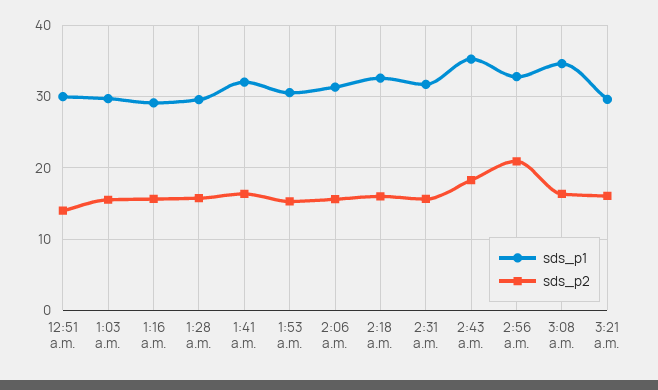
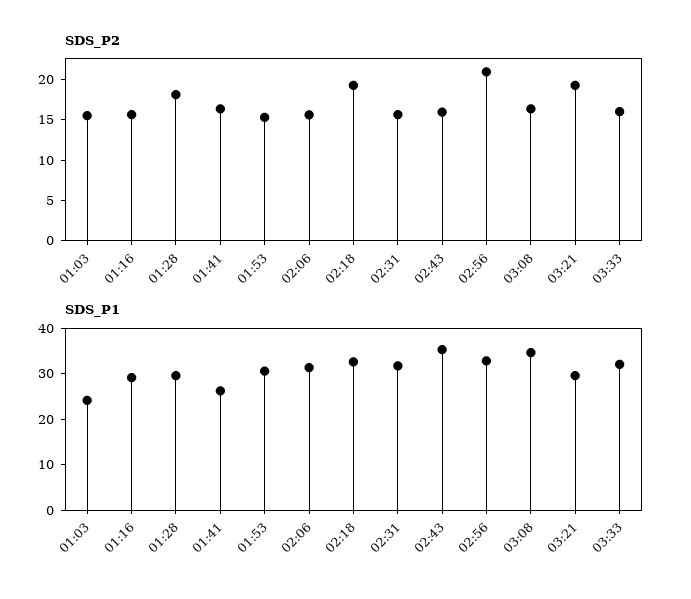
sds_p1, 12:51 a.m.: 30 -> none
sds_p2, 12:51 a.m.: 14 -> none
sds_p1, 1:03 a.m.: 30 -> 24
sds_p2, 1:28 a.m.: 16 -> 18
sds_p1, 1:41 a.m.: 32 -> 26
sds_p2, 2:18 a.m.: 16 -> 19
sds_p2, 2:43 a.m.: 18 -> 16
sds_p2, 3:21 a.m.: 16 -> 19
sds_p2, 03:33: none -> 16
sds_p1, 03:33: none -> 32

